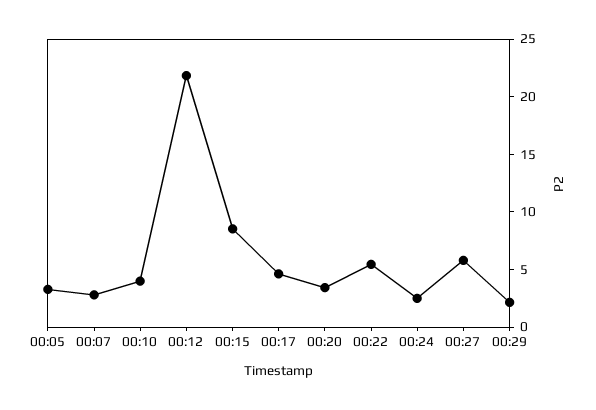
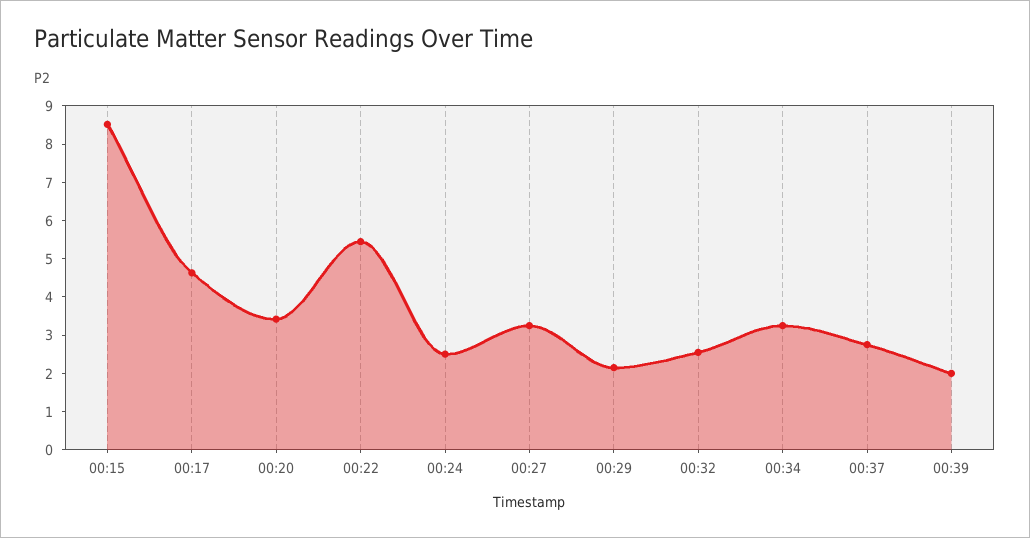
00:05: 3 -> none
00:07: 3 -> none
00:10: 4 -> none
00:12: 22 -> none
00:27: 6 -> 3.25
00:32: none -> 2.5
00:34: none -> 3.25
00:37: none -> 2.75
00:39: none -> 2

